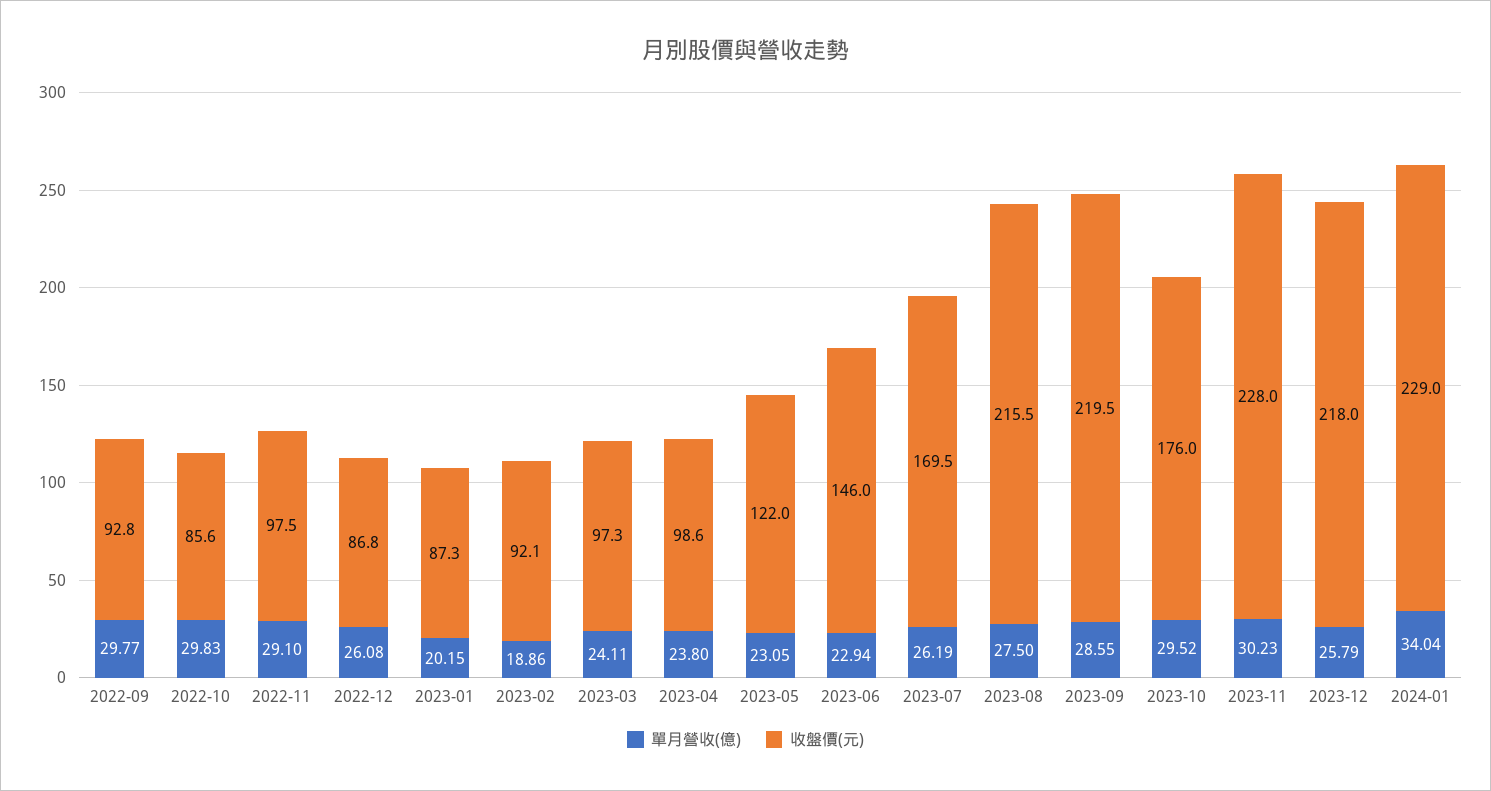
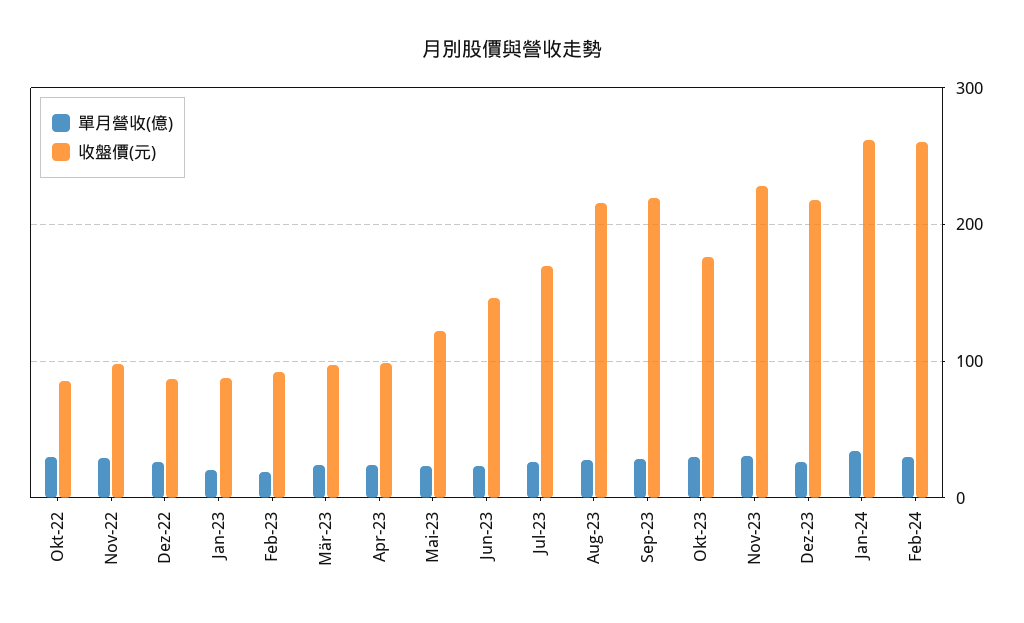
單月營收(億), 2022-09: 29.77 -> none
收盤價(元), 2022-09: 92.8 -> none
收盤價(元), 2024-01: 229 -> 260
單月營收(億), Feb-24: none -> 30
收盤價(元), Feb-24: none -> 260

